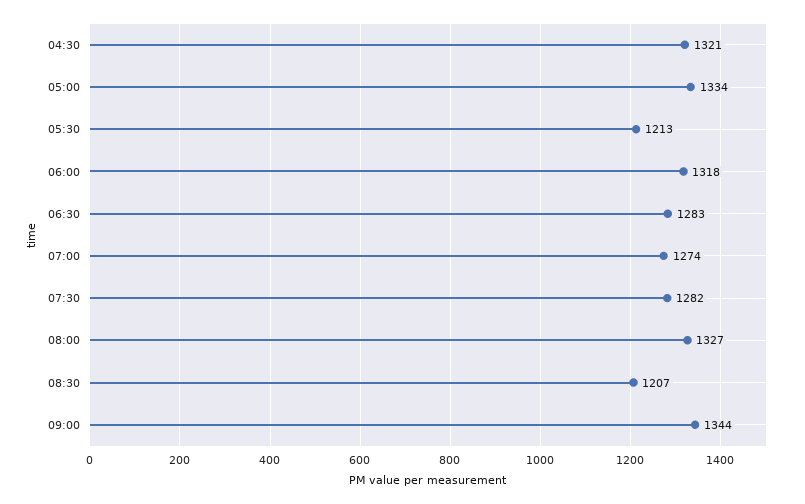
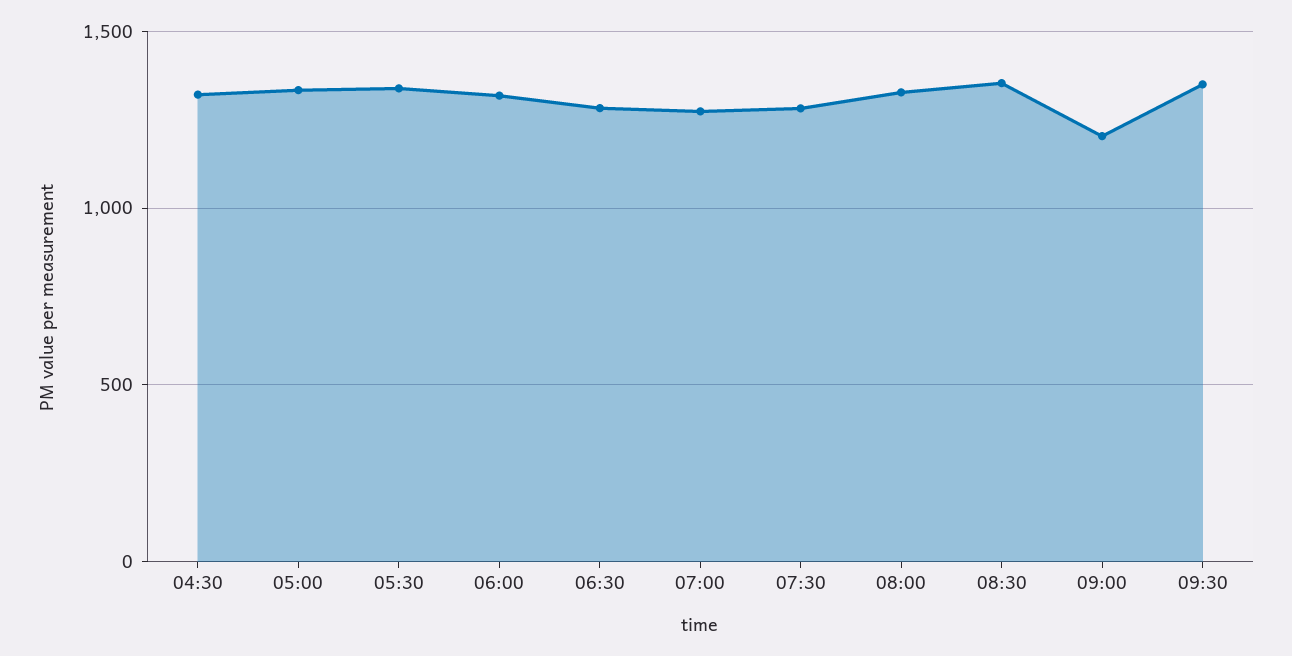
05:30: 1213 -> 1350
08:30: 1207 -> 1350
09:00: 1344 -> 1200
09:30: none -> 1350

